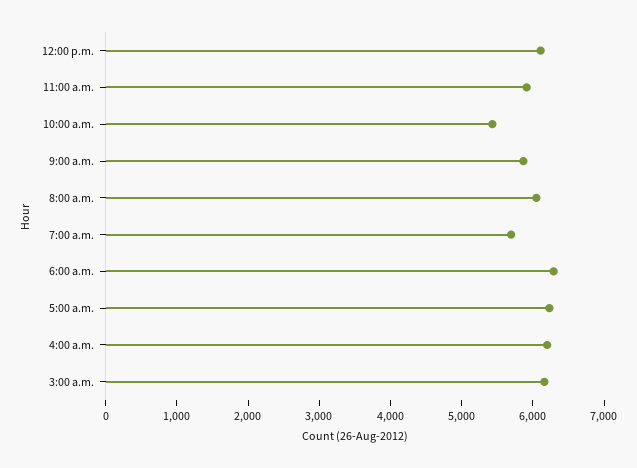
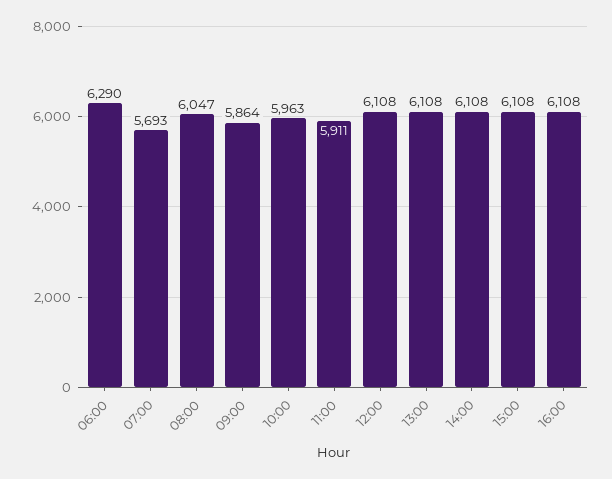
10:00 a.m.: 5400 -> 5963
5:00 a.m.: 6200 -> none
4:00 a.m.: 6200 -> none
3:00 a.m.: 6200 -> none
13:00: none -> 6108
14:00: none -> 6108
15:00: none -> 6108
16:00: none -> 6108

